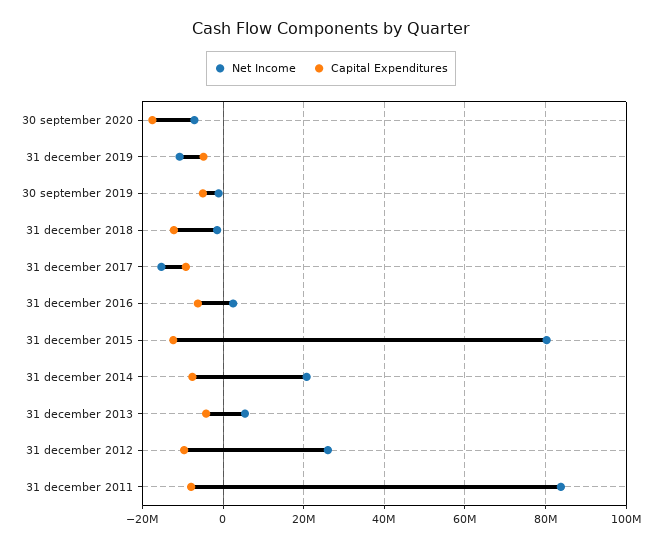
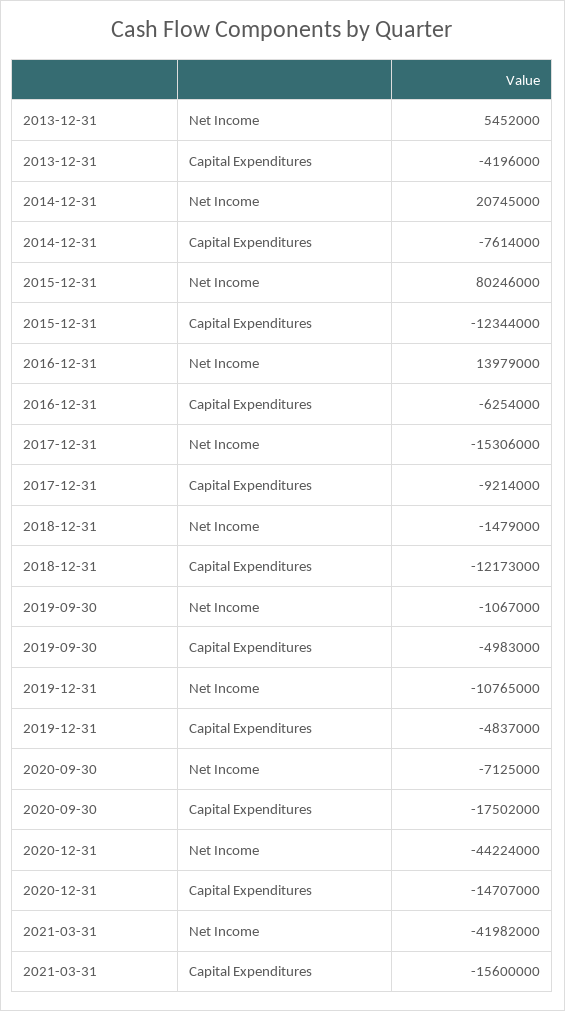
Net Income, 31 december 2016: 2000000 -> 13979000
Net Income, 31 december 2012: 26000000 -> none
Capital Expenditures, 31 december 2012: -10000000 -> none
Net Income, 31 december 2011: 84000000 -> none
Capital Expenditures, 31 december 2011: -8000000 -> none
Net Income, 2020-12-31: none -> -44224000
Capital Expenditures, 2020-12-31: none -> -14707000
Net Income, 2021-03-31: none -> -41982000
Capital Expenditures, 2021-03-31: none -> -15600000

